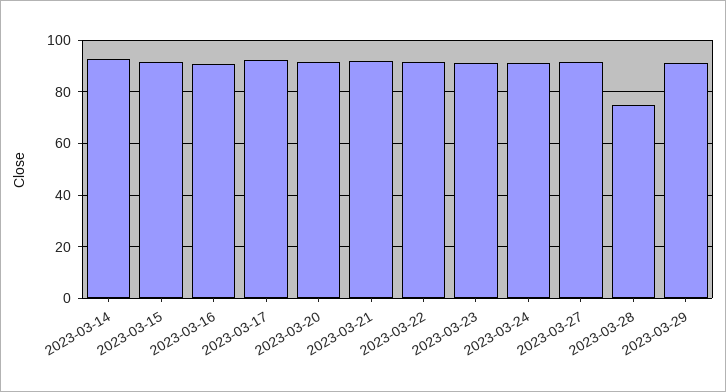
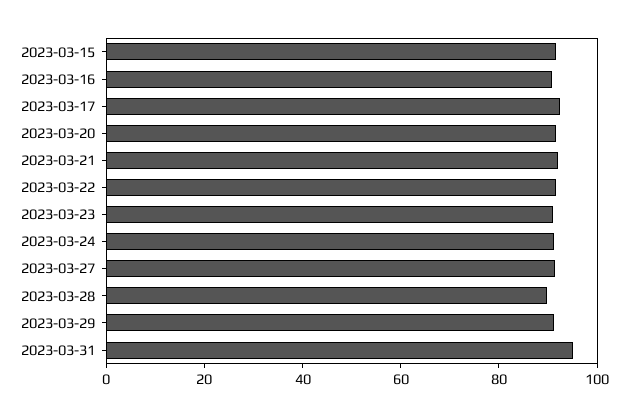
2023-03-14: 92.5 -> none
2023-03-28: 75 -> 90
2023-03-31: none -> 95

